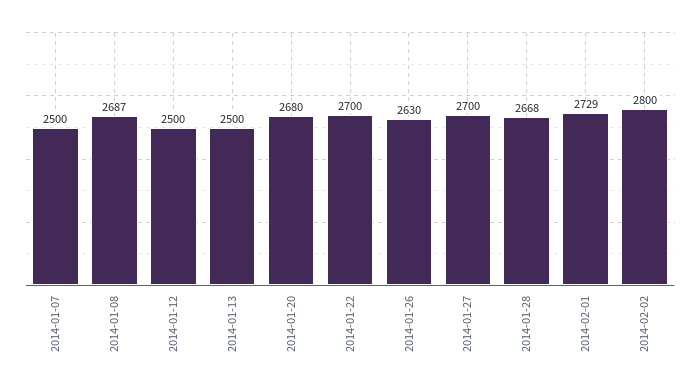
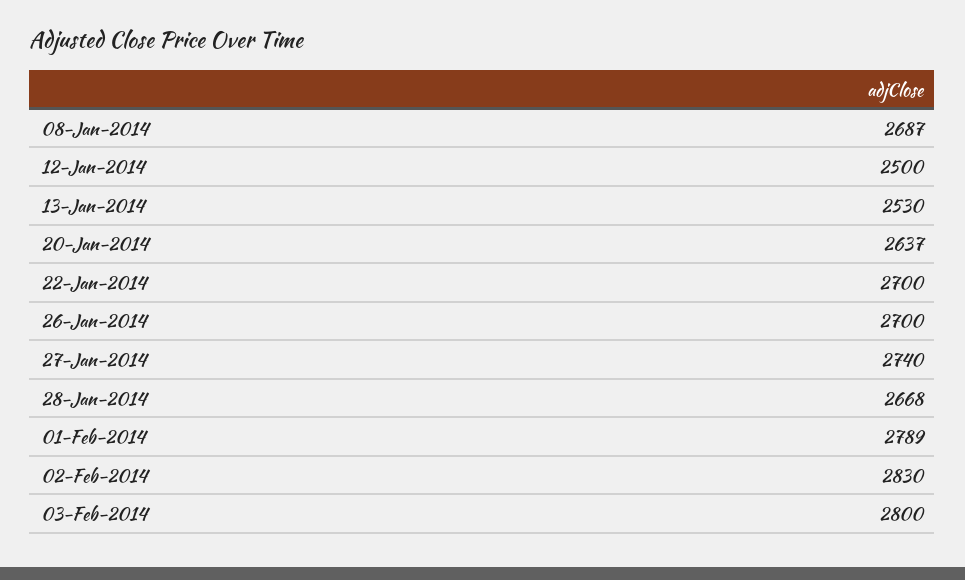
2014-01-07: 2500 -> none
2014-01-13: 2500 -> 2530
2014-01-20: 2680 -> 2637
2014-01-26: 2630 -> 2700
2014-01-27: 2700 -> 2740
2014-02-01: 2729 -> 2789
2014-02-02: 2800 -> 2830
03-Feb-2014: none -> 2800

